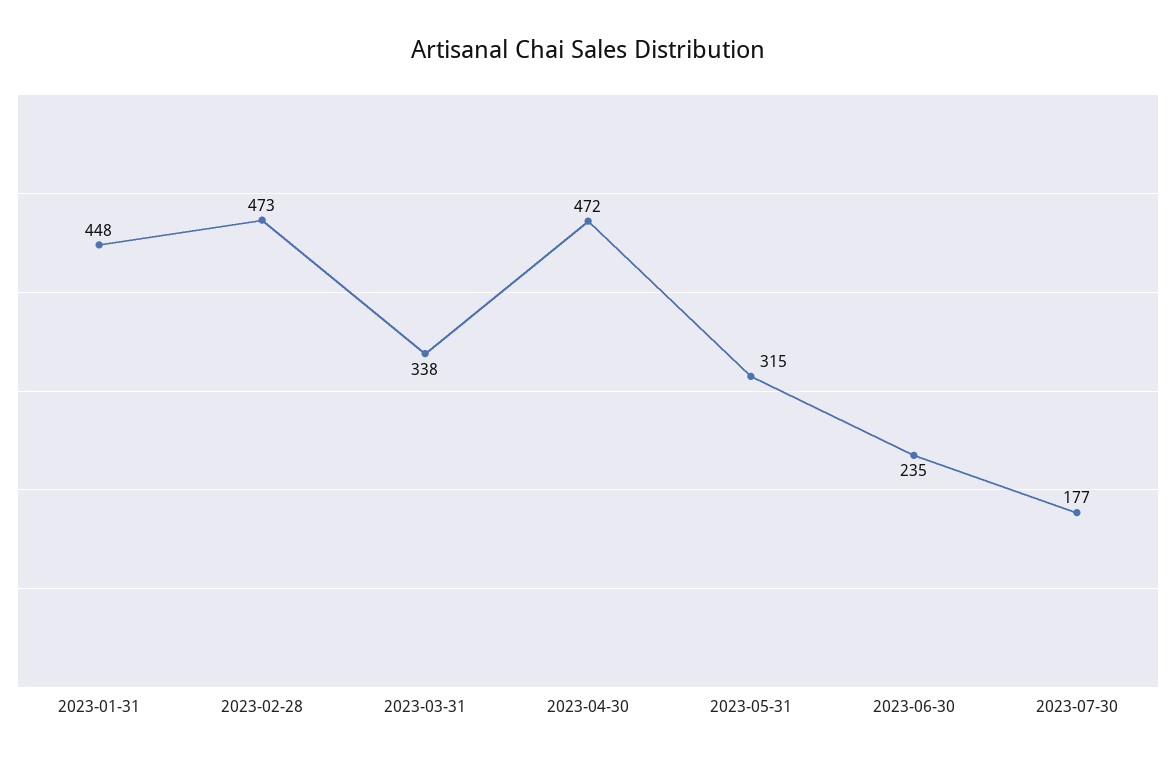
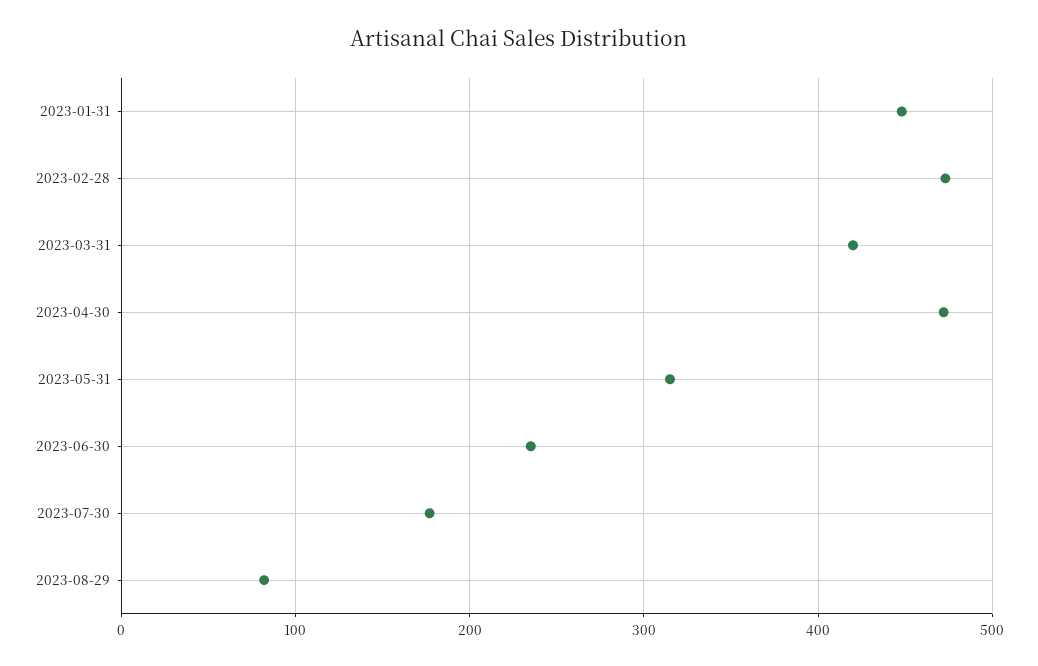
2023-03-31: 338 -> 420
2023-08-29: none -> 80

